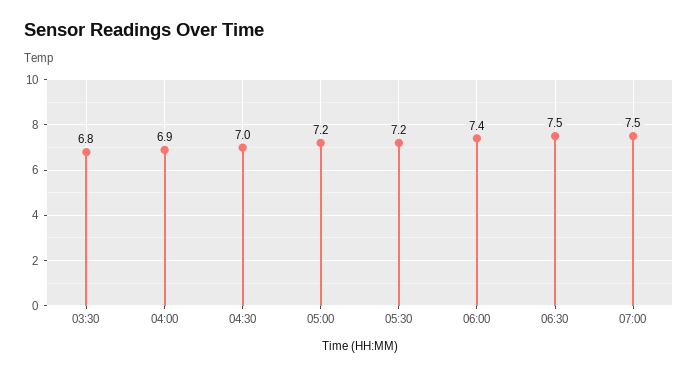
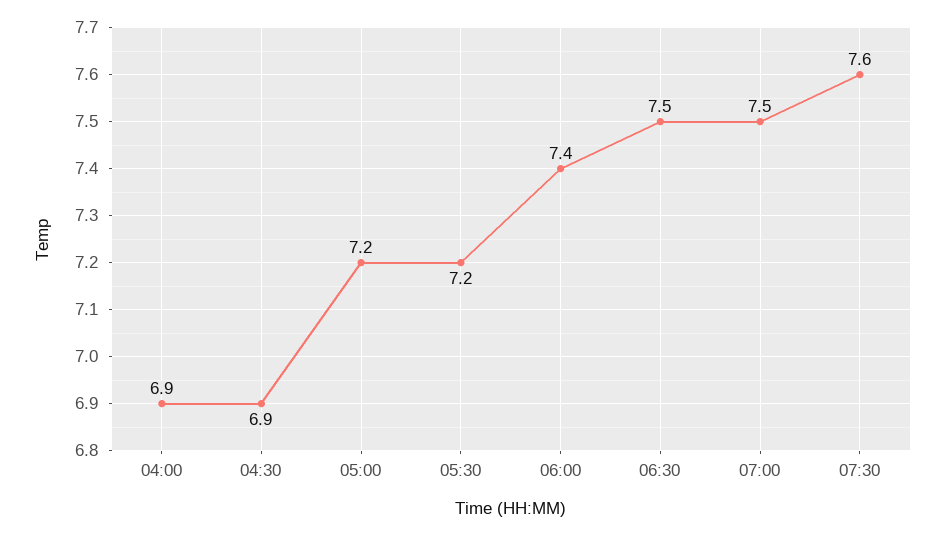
03:30: 6.8 -> none
04:30: 7 -> 6.9
07:30: none -> 7.6

